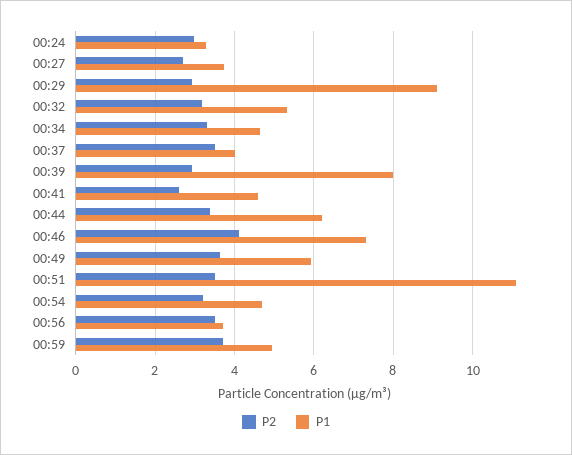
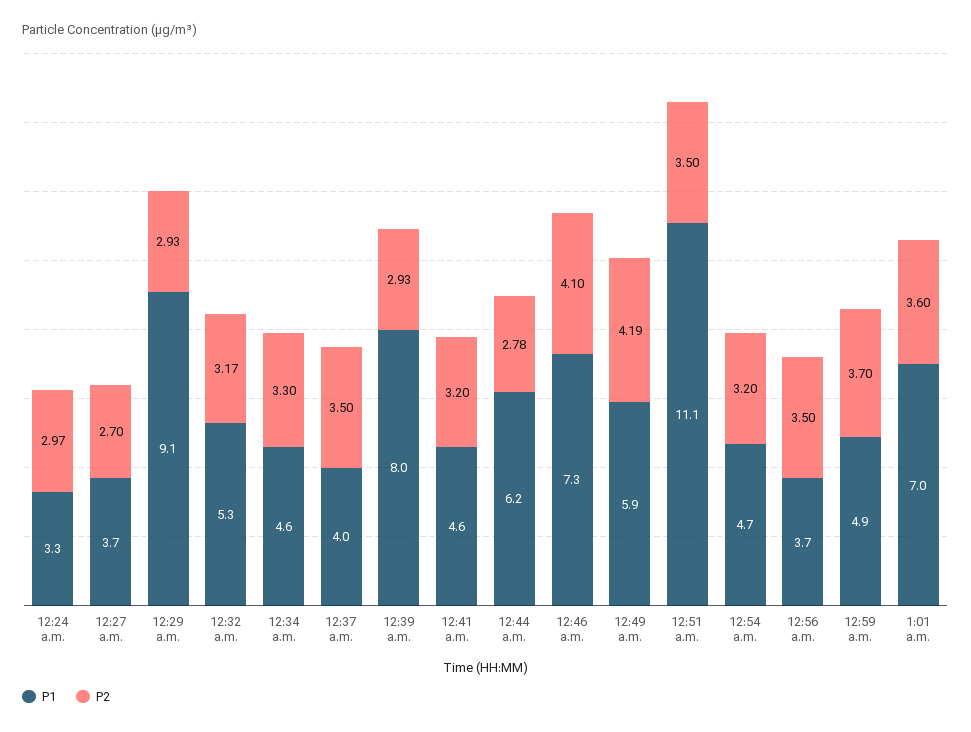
P2, 00:41: 2.6 -> 3.2
P2, 00:44: 3.4 -> 2.78
P2, 00:49: 3.6 -> 4.19
P1, 1:01 a.m.: none -> 7
P2, 1:01 a.m.: none -> 3.6

